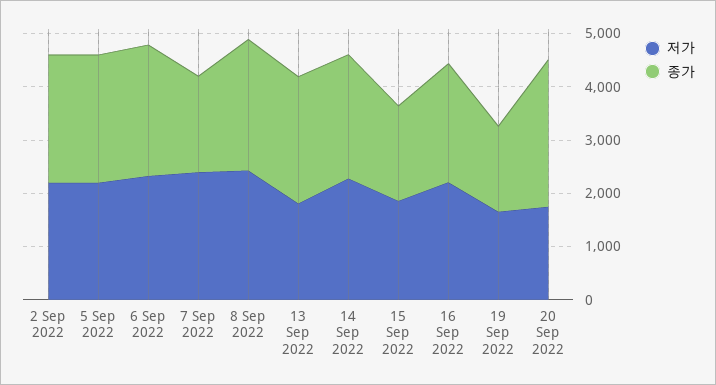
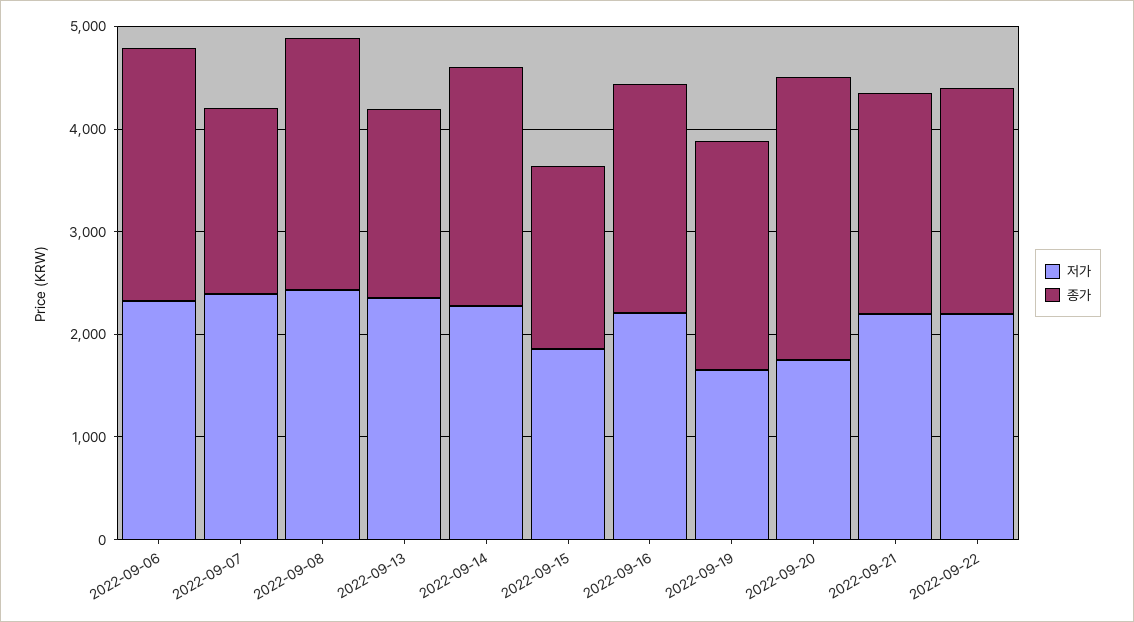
저가, 2 Sep 2022: 2200 -> none
종가, 2 Sep 2022: 2400 -> none
저가, 5 Sep 2022: 2200 -> none
종가, 5 Sep 2022: 2400 -> none
저가, 13 Sep 2022: 1800 -> 2400
종가, 13 Sep 2022: 2400 -> 1800
종가, 19 Sep 2022: 1600 -> 2200
저가, 2022-09-21: none -> 2200
종가, 2022-09-21: none -> 2200
저가, 2022-09-22: none -> 2200
종가, 2022-09-22: none -> 2200

